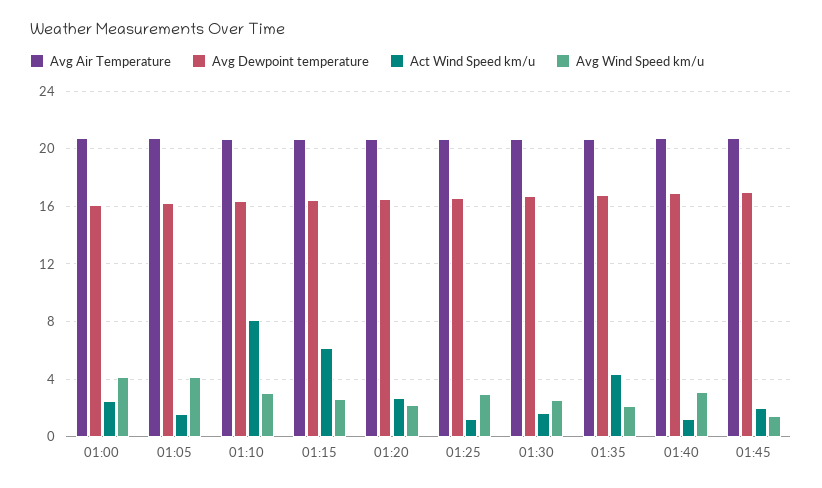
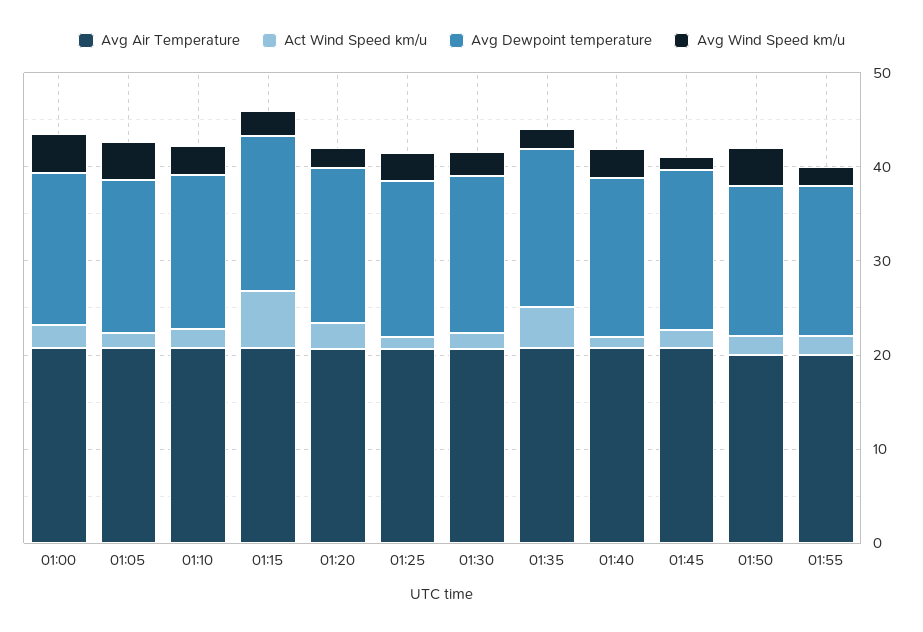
Act Wind Speed km/u, 01:10: 8 -> 2
Avg Air Temperature, 01:50: none -> 20
Act Wind Speed km/u, 01:50: none -> 2
Avg Dewpoint temperature, 01:50: none -> 16
Avg Wind Speed km/u, 01:50: none -> 4
Avg Air Temperature, 01:55: none -> 20
Act Wind Speed km/u, 01:55: none -> 2
Avg Dewpoint temperature, 01:55: none -> 16
Avg Wind Speed km/u, 01:55: none -> 2

